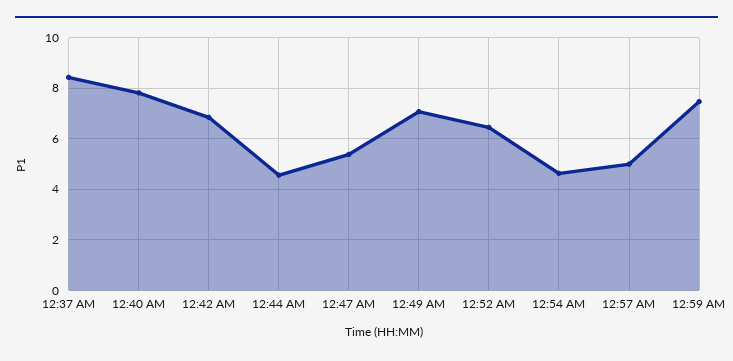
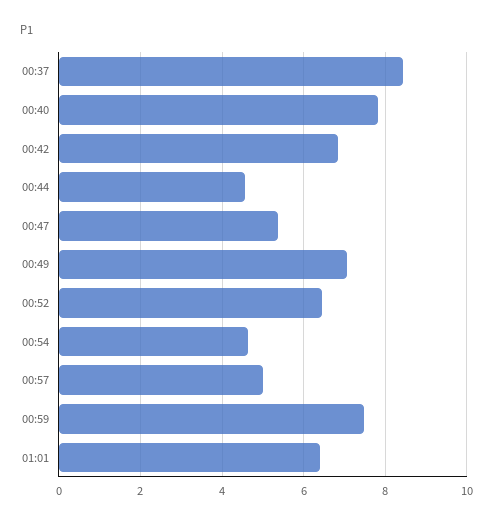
01:01: none -> 6.4

